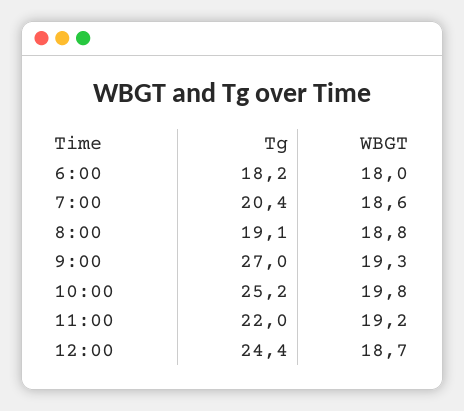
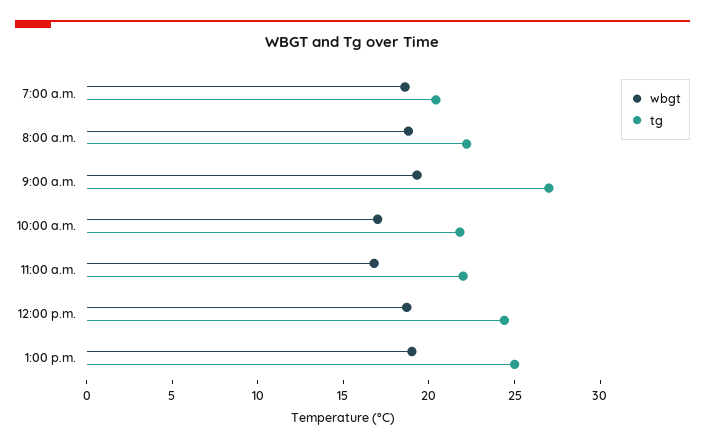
Tg, 6:00: 18.2 -> none
WBGT, 6:00: 18 -> none
Tg, 8:00: 19.1 -> 22
Tg, 10:00: 25.2 -> 22
WBGT, 10:00: 19.8 -> 17
WBGT, 11:00: 19.2 -> 17
WBGT, 1:00 p.m.: none -> 19
Tg, 1:00 p.m.: none -> 25

